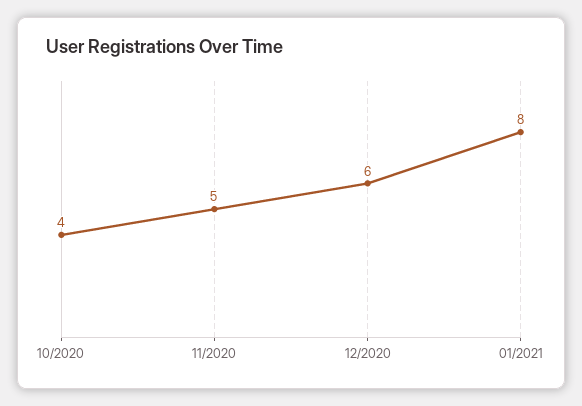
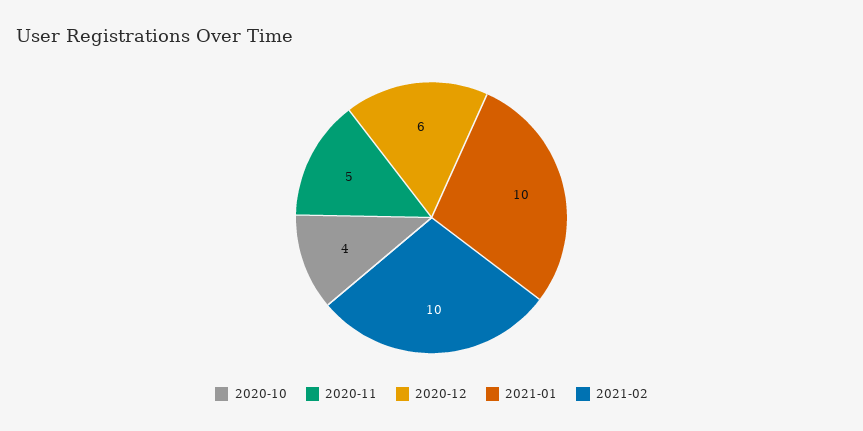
01/2021: 8 -> 10
2021-02: none -> 10

